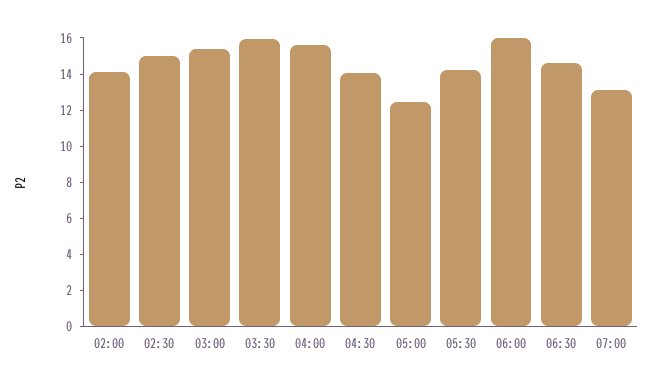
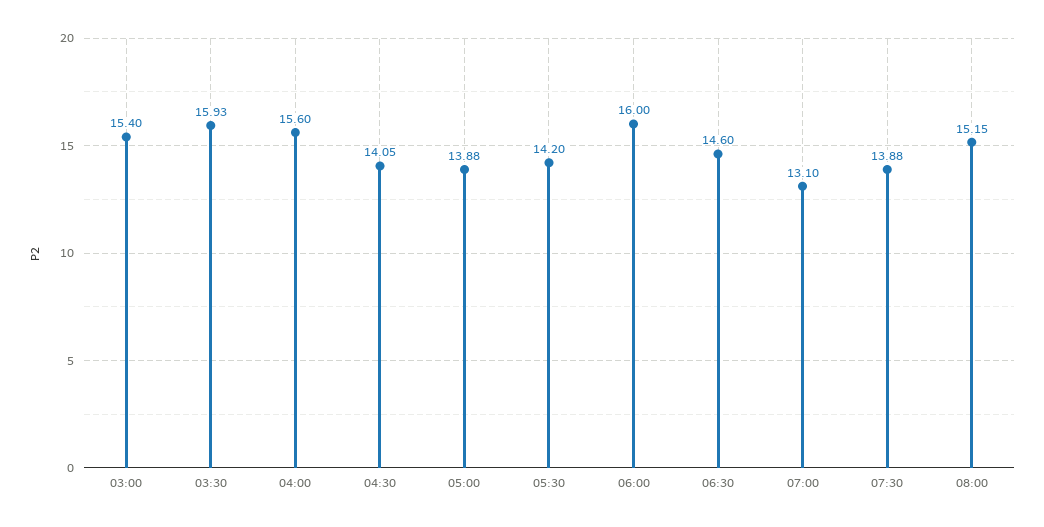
02:00: 14 -> none
02:30: 15 -> none
05:00: 12.5 -> 13.88
07:30: none -> 13.88
08:00: none -> 15.15

